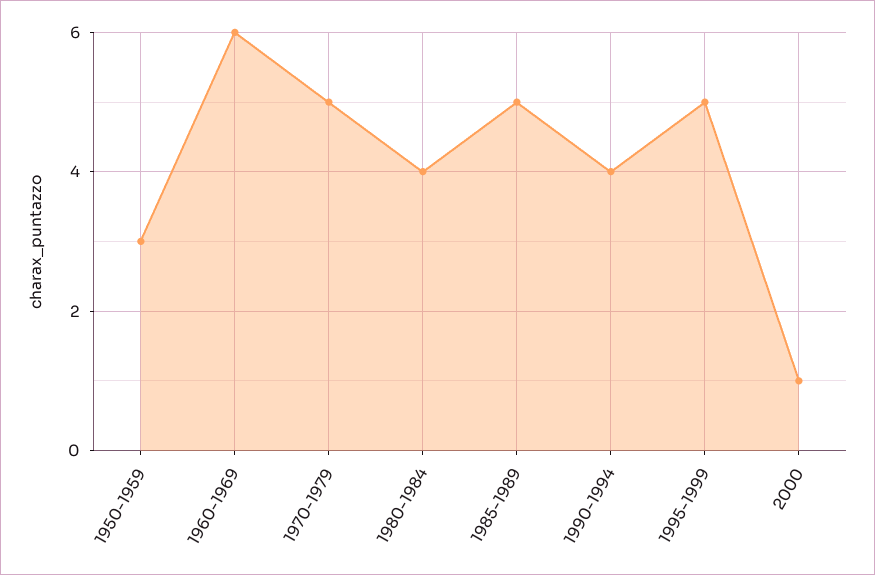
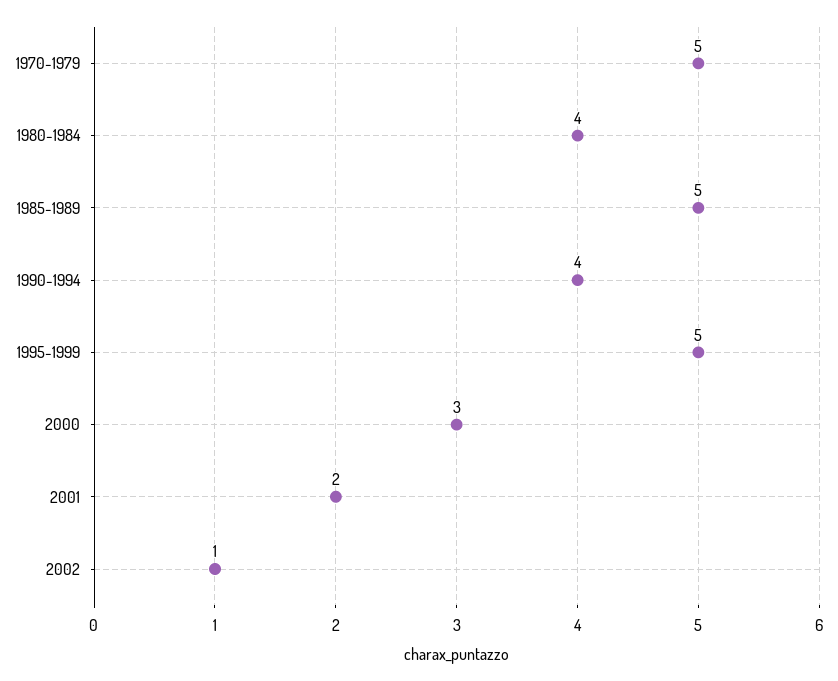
1950-1959: 3 -> none
1960-1969: 6 -> none
2000: 1 -> 3
2001: none -> 2
2002: none -> 1

